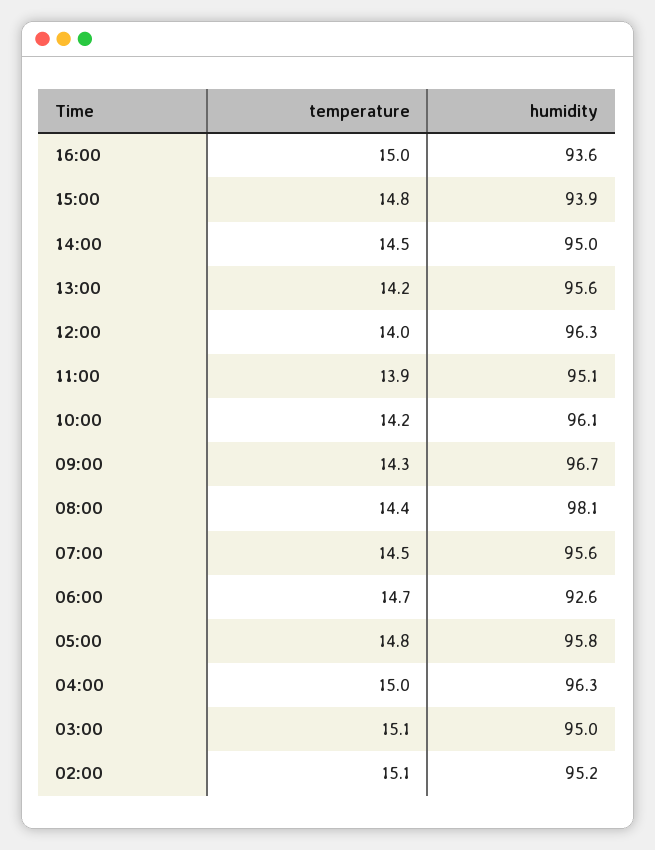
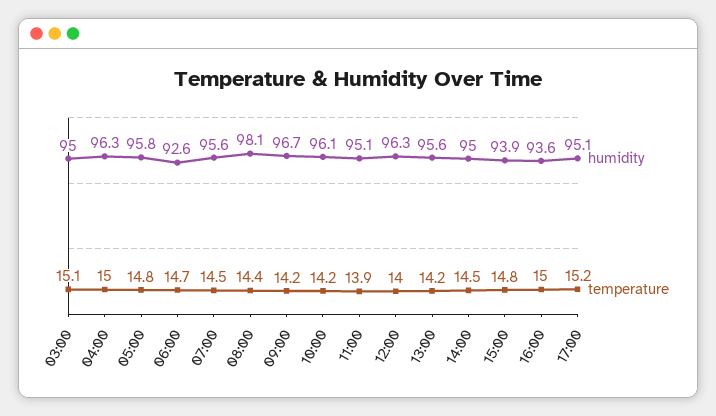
temperature, 09:00: 14.3 -> 14.2
temperature, 02:00: 15.1 -> none
humidity, 02:00: 95.2 -> none
humidity, 17:00: none -> 95.1
temperature, 17:00: none -> 15.2

